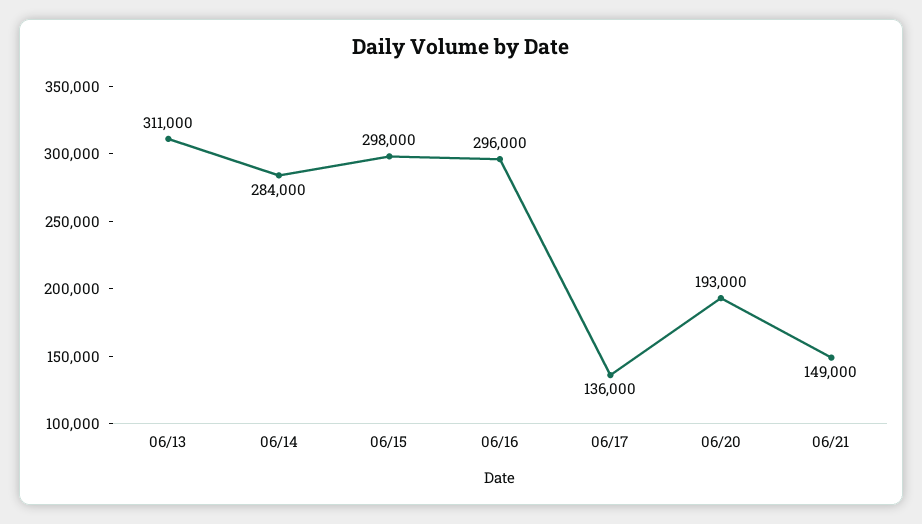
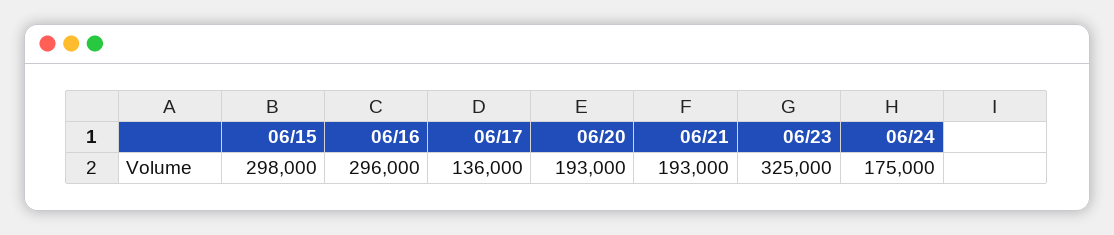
06/13: 311000 -> none
06/14: 284000 -> none
06/21: 149000 -> 193000
06/23: none -> 325000
06/24: none -> 175000

